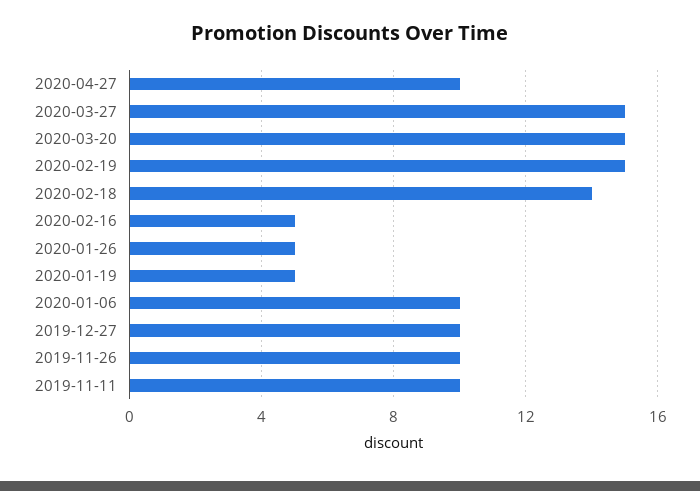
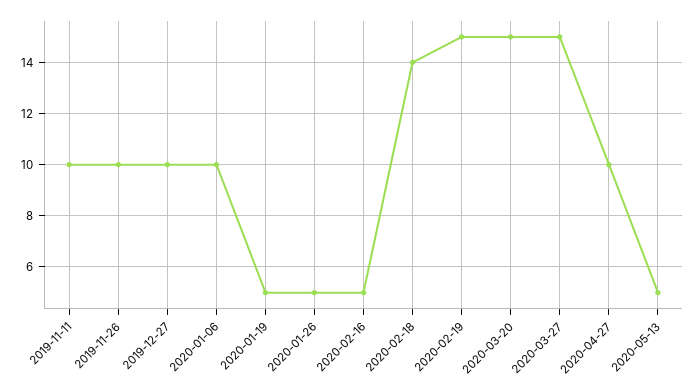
2020-05-13: none -> 5

